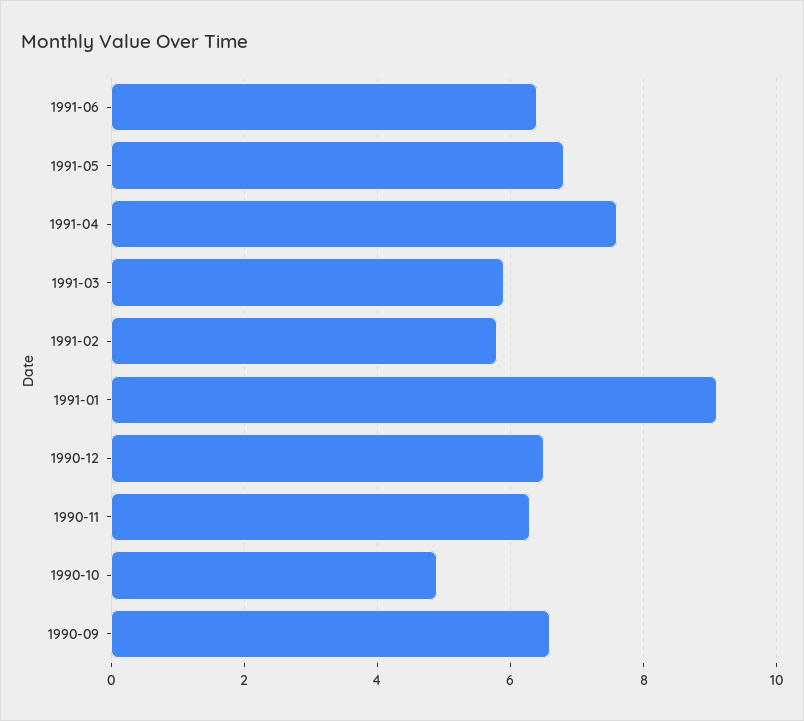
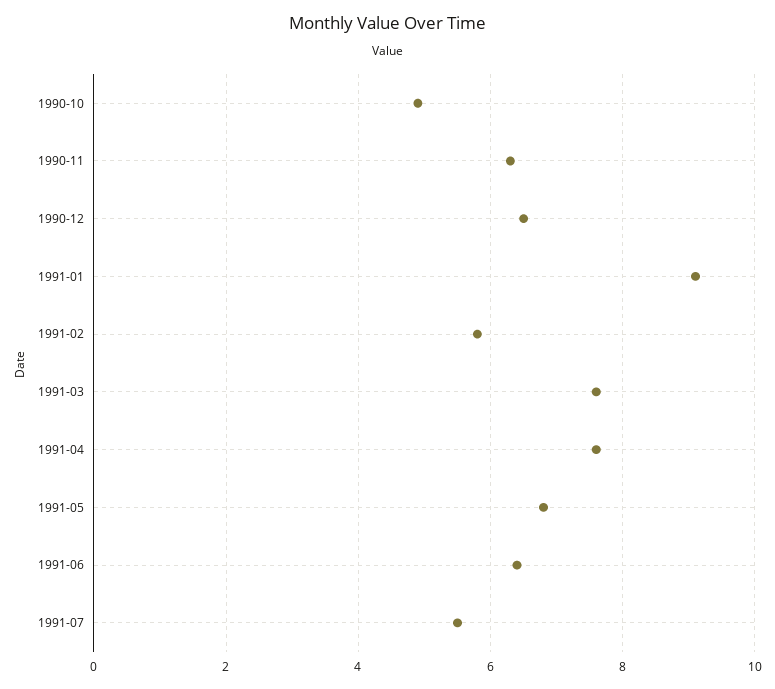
1991-03: 6 -> 7.5
1990-09: 6.5 -> none
1991-07: none -> 5.5

